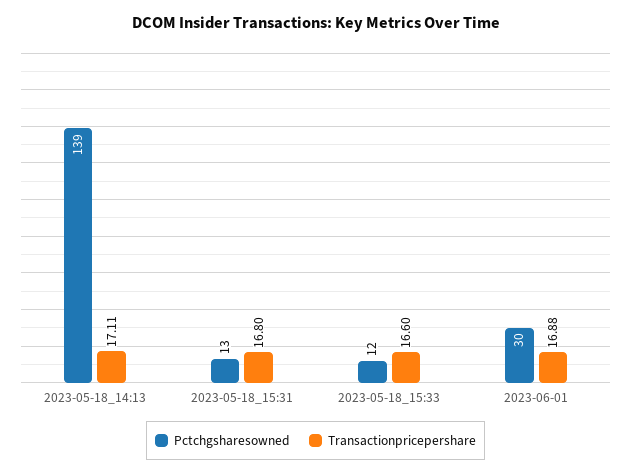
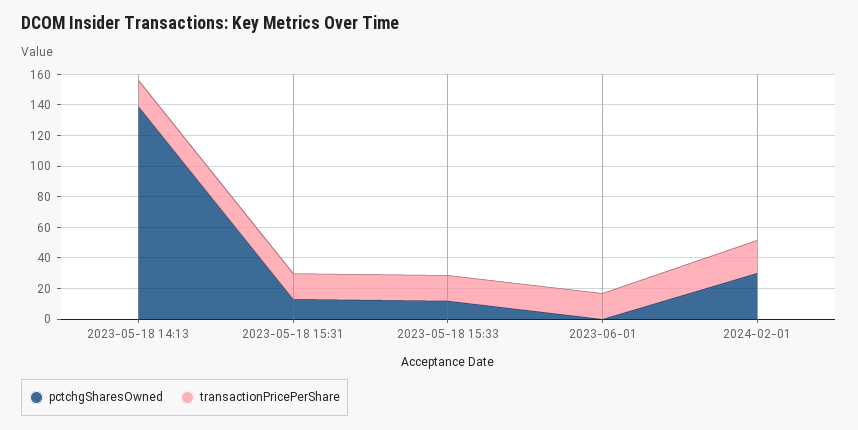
Pctchgsharesowned, 2023-06-01: 30 -> 0
Pctchgsharesowned, 2024-02-01: none -> 30
Transactionpricepershare, 2024-02-01: none -> 20

